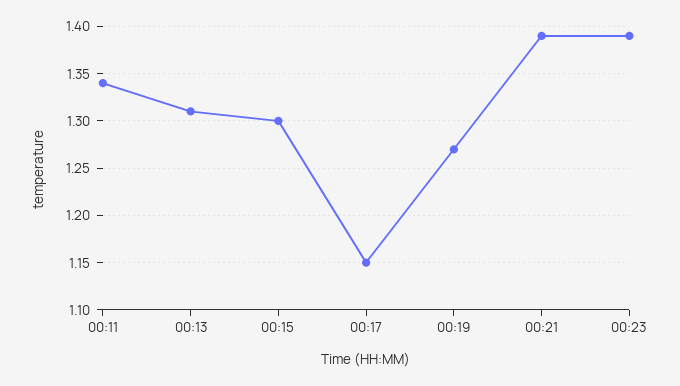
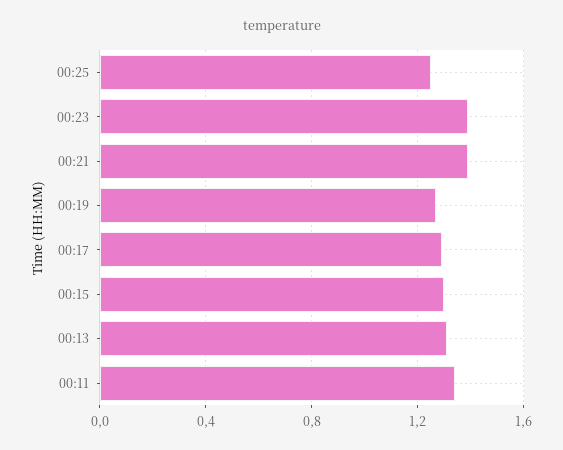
00:17: 1.15 -> 1.3
00:25: none -> 1.25

